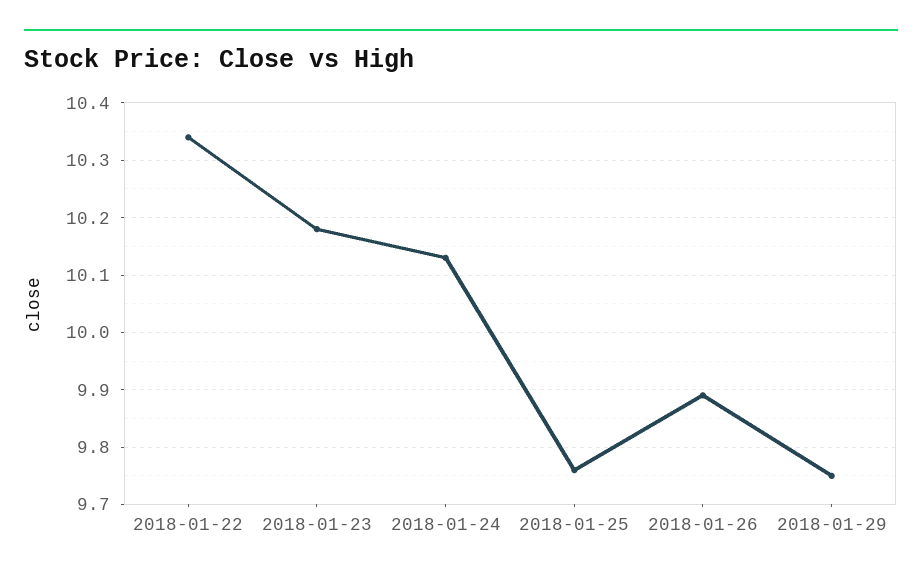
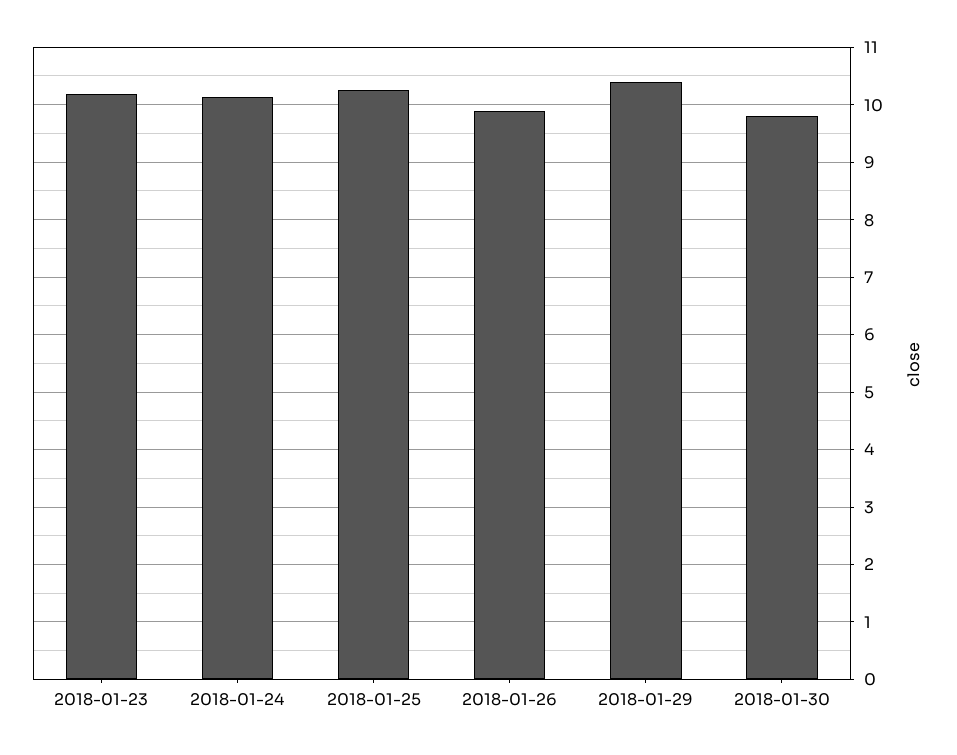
2018-01-22: 10.35 -> none
2018-01-25: 9.75 -> 10.2
2018-01-29: 9.75 -> 10.4
2018-01-30: none -> 9.8

